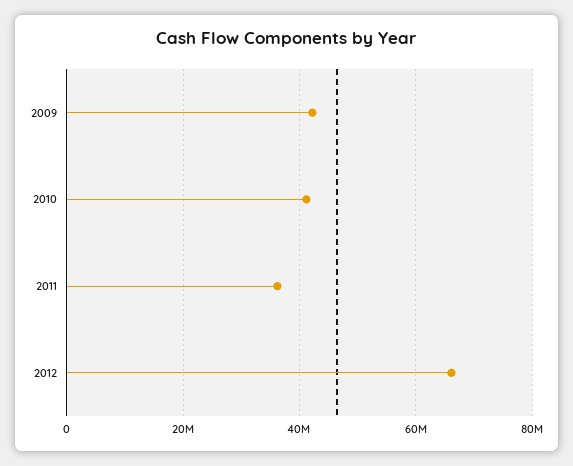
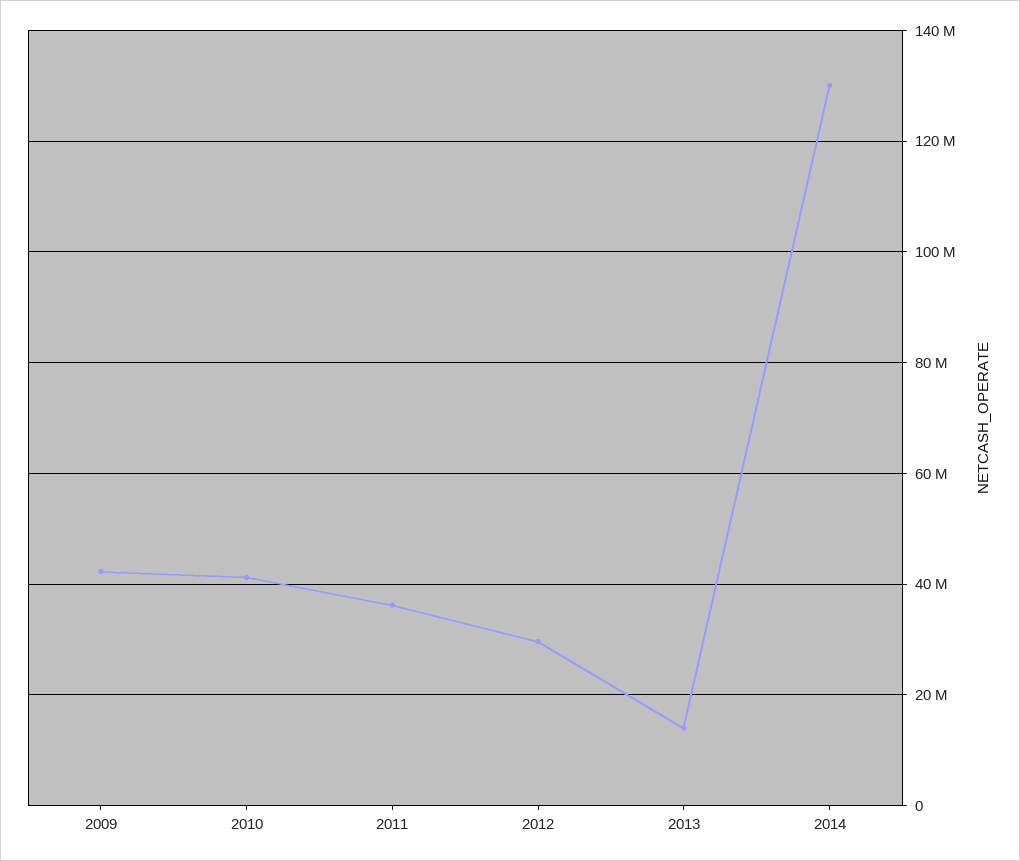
2012: 66000000 -> 30000000
2013: none -> 14000000
2014: none -> 130000000

